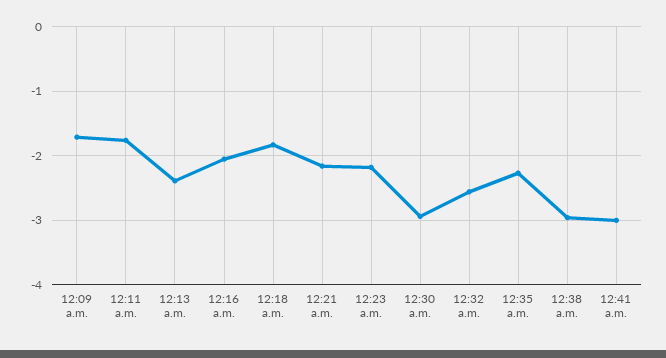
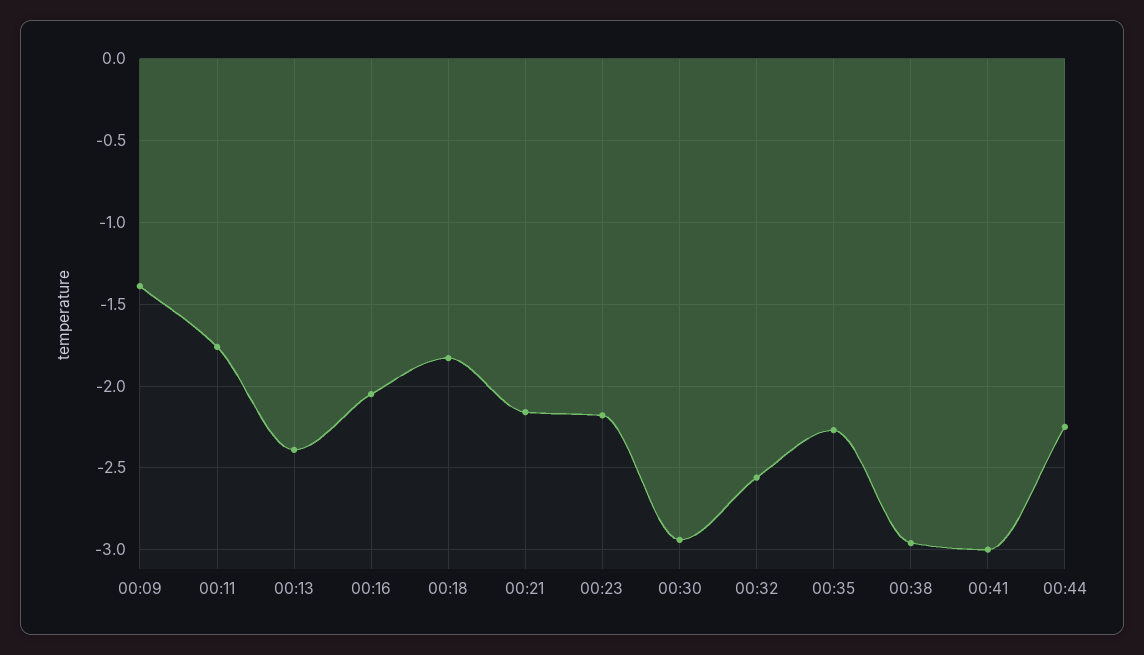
12:09 a.m.: -1.7 -> -1.4
00:44: none -> -2.25

